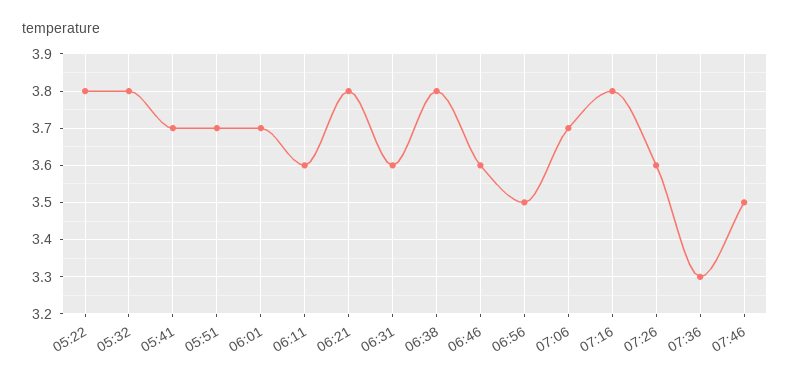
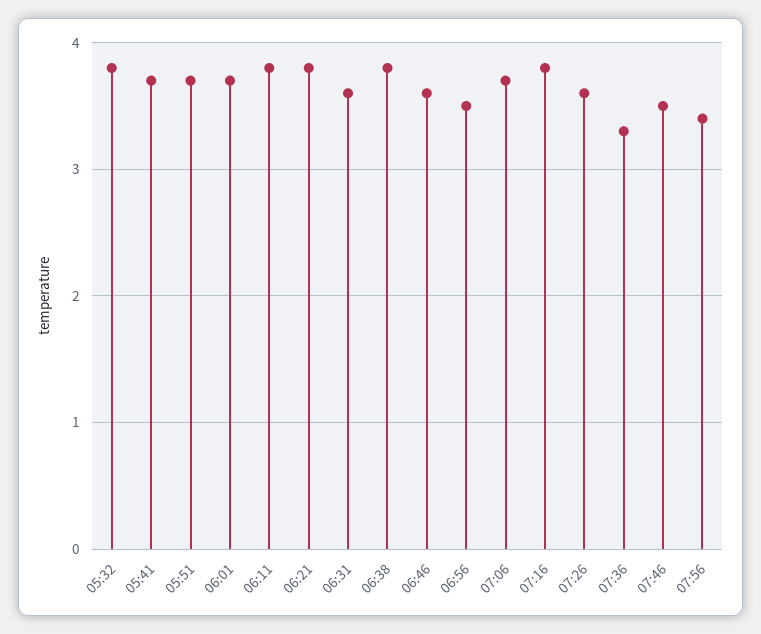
05:22: 3.8 -> none
06:11: 3.6 -> 3.8
07:56: none -> 3.4

